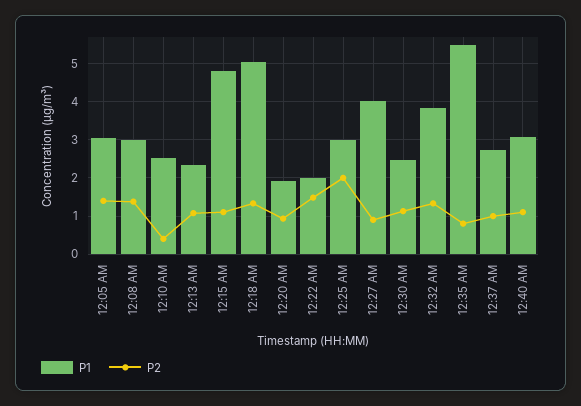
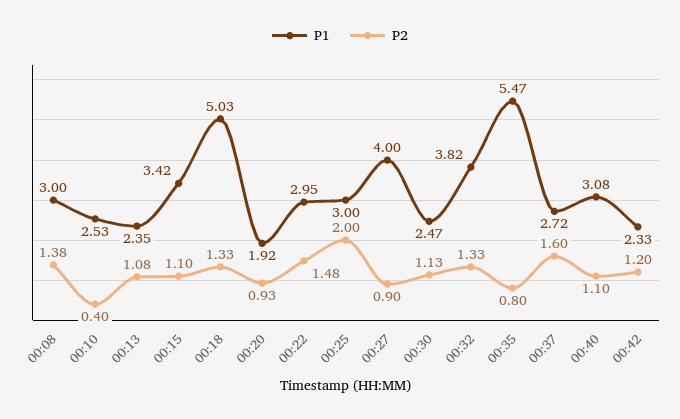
P1, 12:05 AM: 3 -> none
P2, 12:05 AM: 1.4 -> none
P1, 12:15 AM: 4.8 -> 3.42
P1, 12:22 AM: 2 -> 2.95
P2, 12:37 AM: 1 -> 1.6
P1, 00:42: none -> 2.33
P2, 00:42: none -> 1.2

